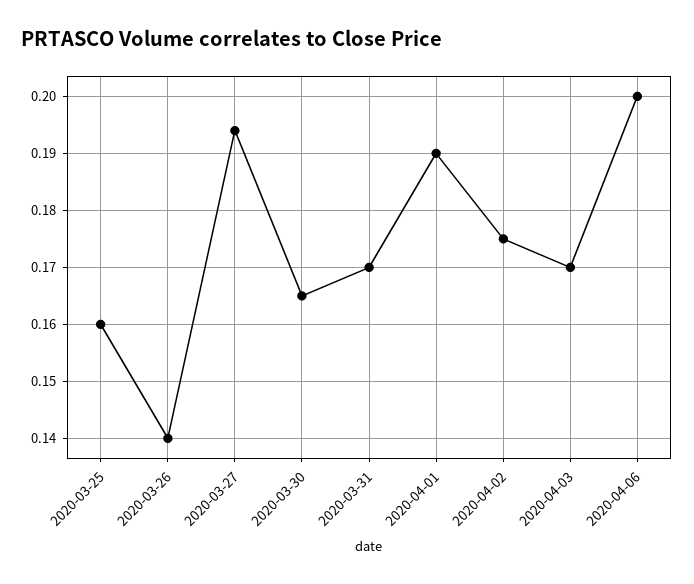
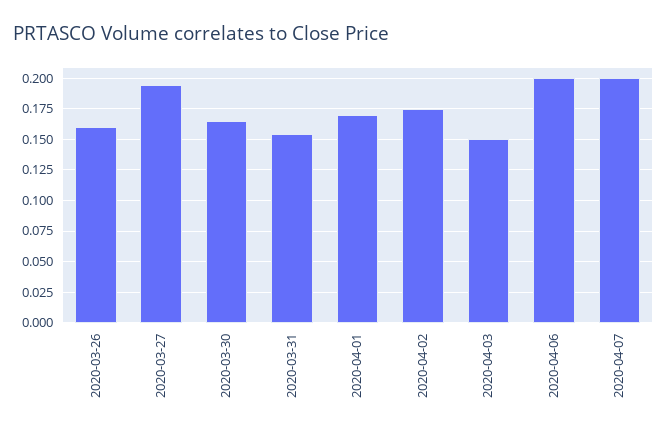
2020-03-25: 0.16 -> none
2020-03-26: 0.14 -> 0.16
2020-03-31: 0.17 -> 0.155
2020-04-01: 0.19 -> 0.17
2020-04-03: 0.17 -> 0.15
2020-04-07: none -> 0.2

